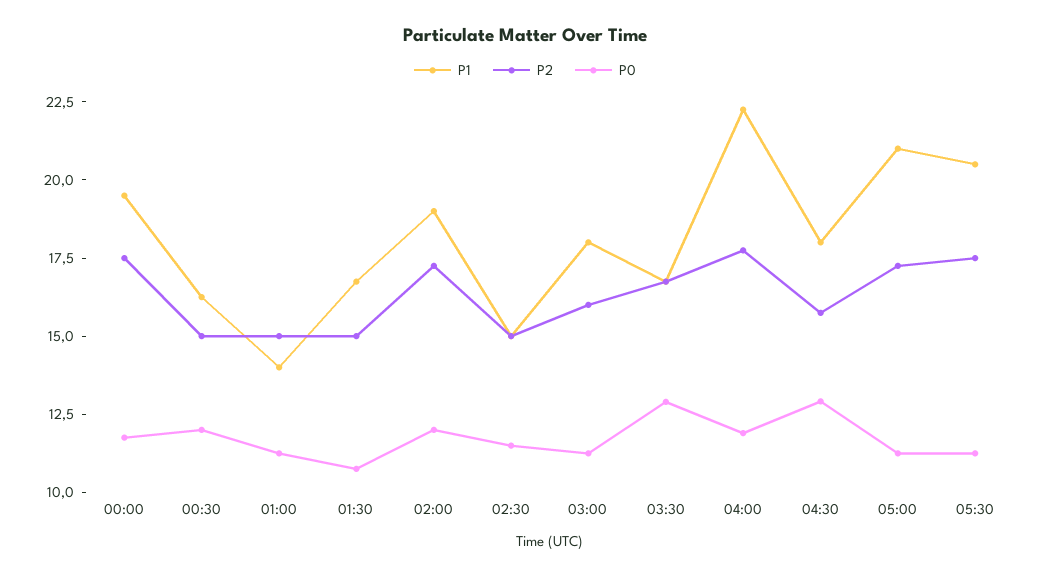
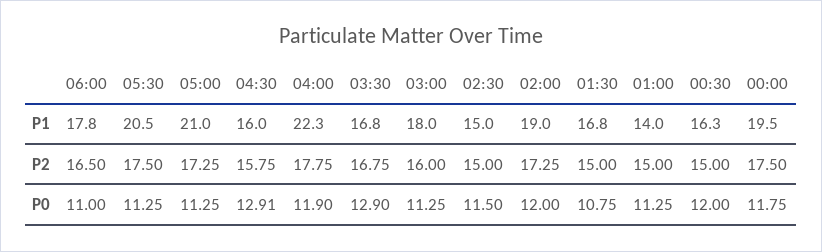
P1, 04:30: 18 -> 16
P1, 06:00: none -> 17.8
P2, 06:00: none -> 16.5
P0, 06:00: none -> 11

